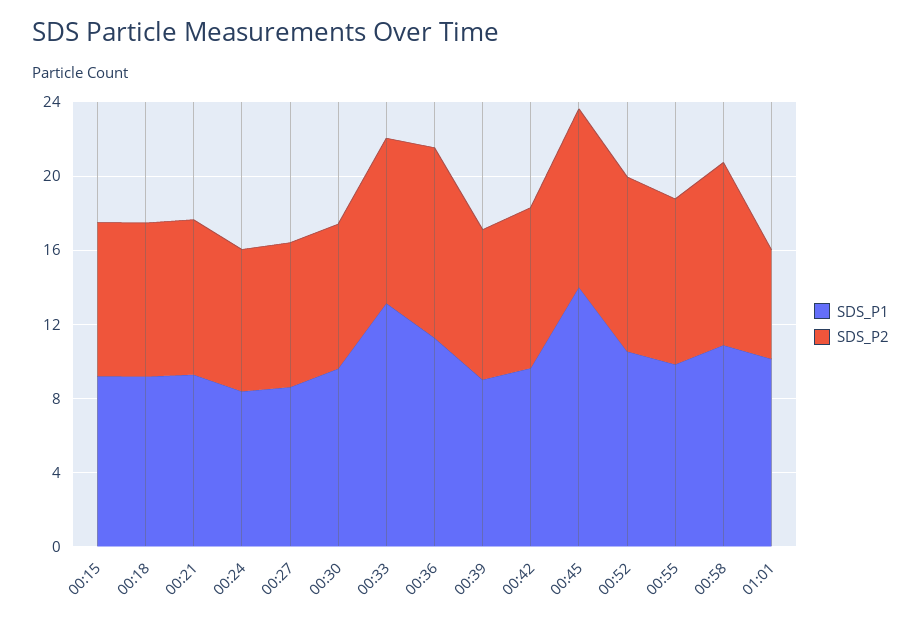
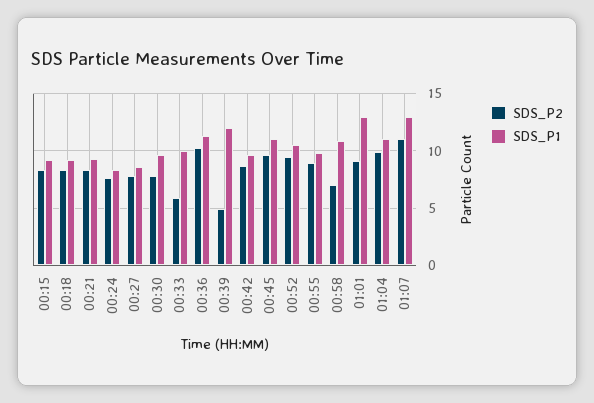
SDS_P1, 00:33: 13 -> 10
SDS_P2, 00:33: 9 -> 6
SDS_P1, 00:39: 9 -> 12
SDS_P2, 00:39: 8 -> 5
SDS_P1, 00:45: 14 -> 11
SDS_P2, 00:58: 10 -> 7
SDS_P1, 01:01: 10 -> 13
SDS_P2, 01:01: 6 -> 9
SDS_P2, 01:04: none -> 10
SDS_P1, 01:04: none -> 11
SDS_P2, 01:07: none -> 11
SDS_P1, 01:07: none -> 13

